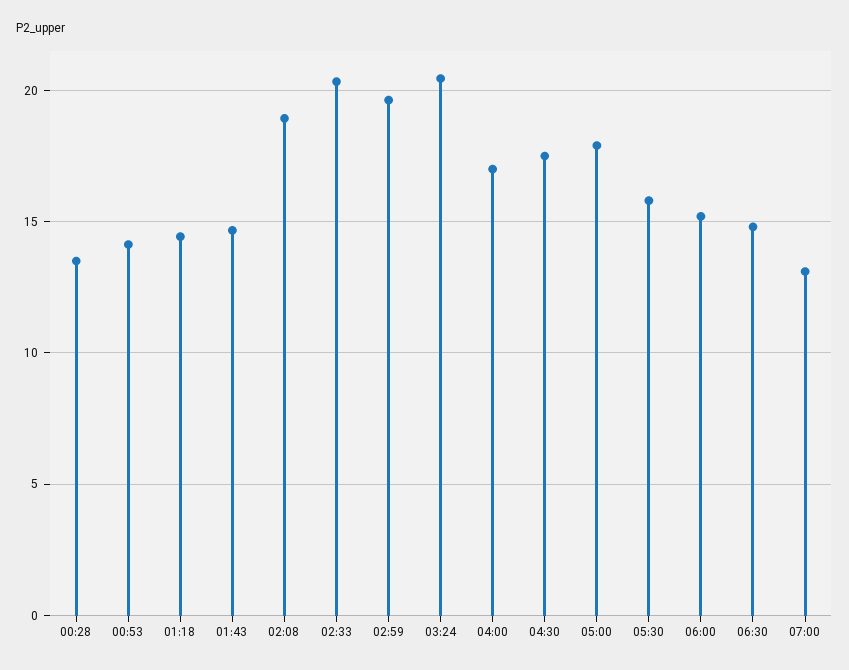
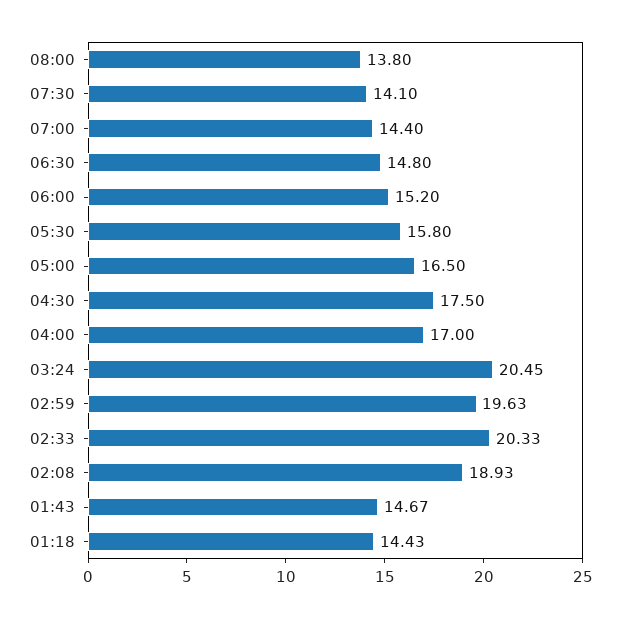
00:28: 13.5 -> none
00:53: 14 -> none
05:00: 18 -> 16.5
07:00: 13 -> 14.4
08:00: none -> 13.8
07:30: none -> 14.1

